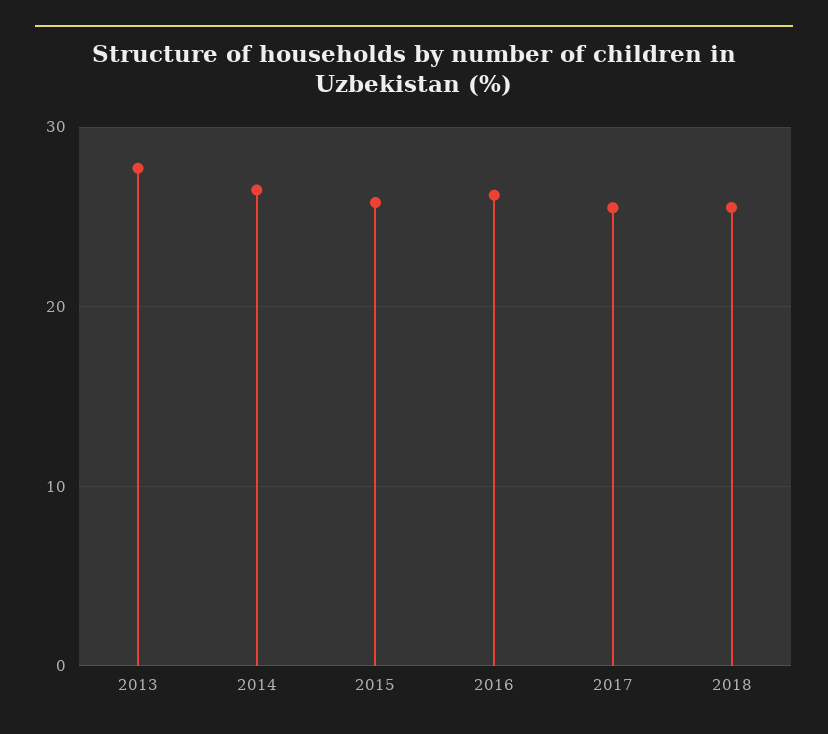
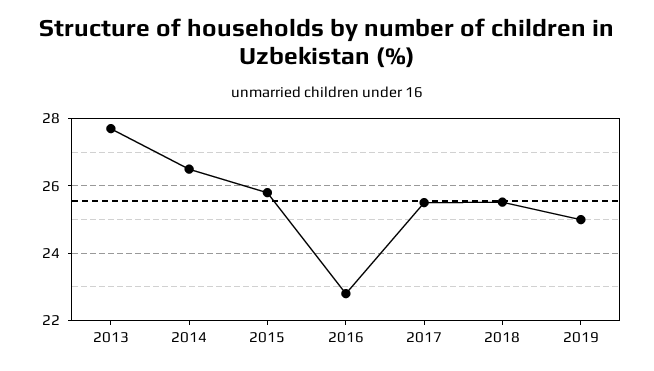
2016: 26 -> 22.8
2019: none -> 25

